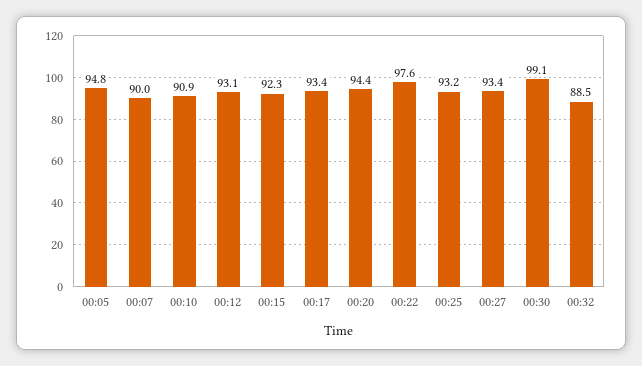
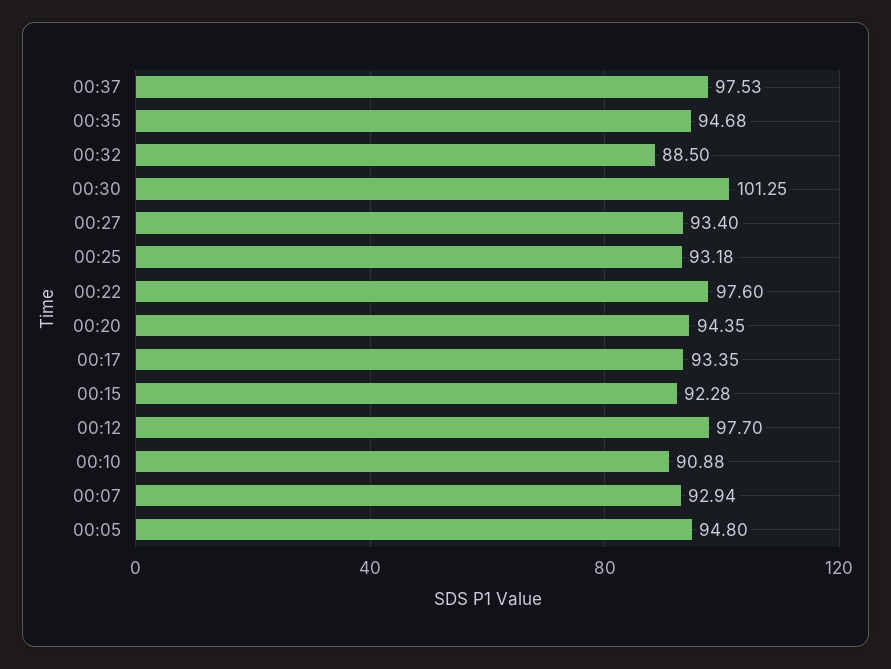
00:07: 90 -> 92.94
00:12: 93.1 -> 97.7
00:30: 99.1 -> 101.25
00:37: none -> 97.53
00:35: none -> 94.68

